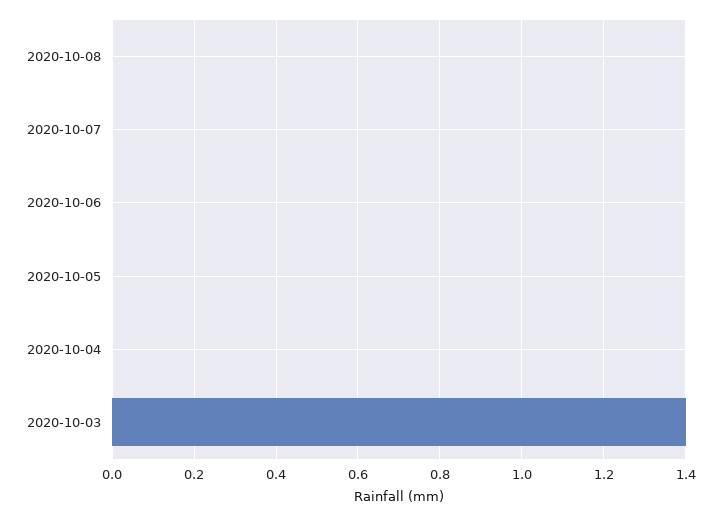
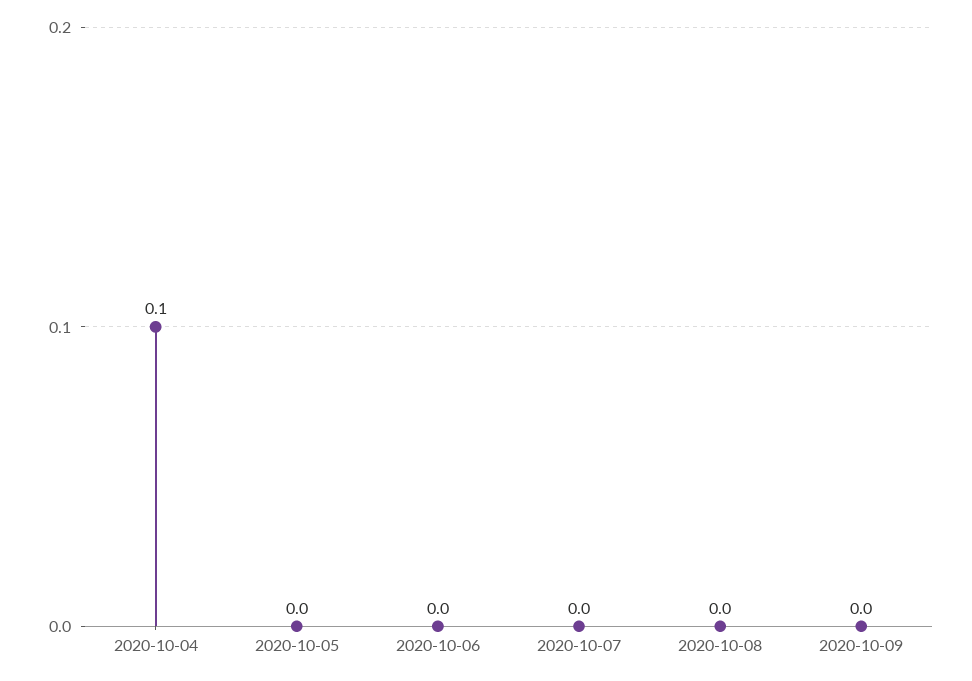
2020-10-04: 0 -> 0.1
2020-10-03: 1.4 -> none
2020-10-09: none -> 0

